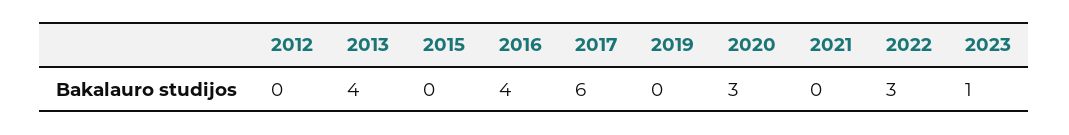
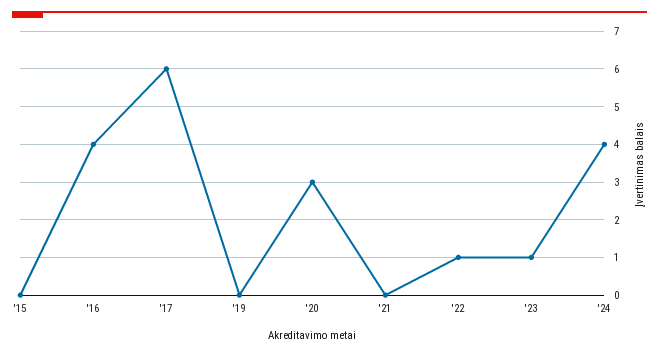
2012: 0 -> none
2013: 4 -> none
2022: 3 -> 1
'24: none -> 4

